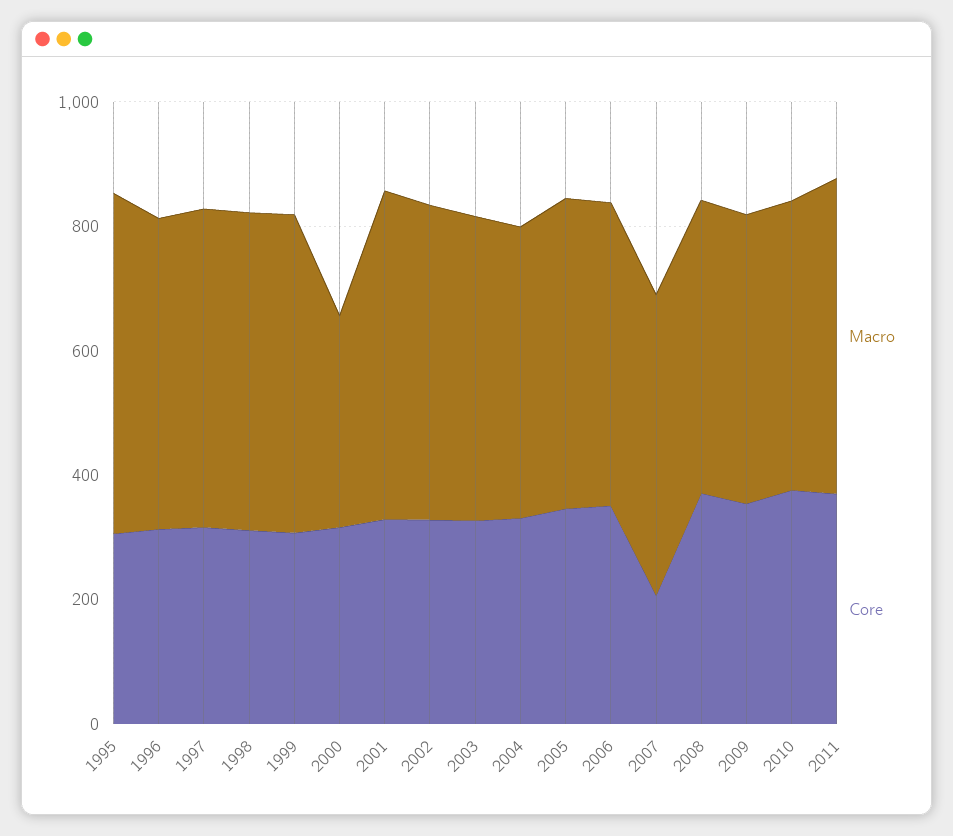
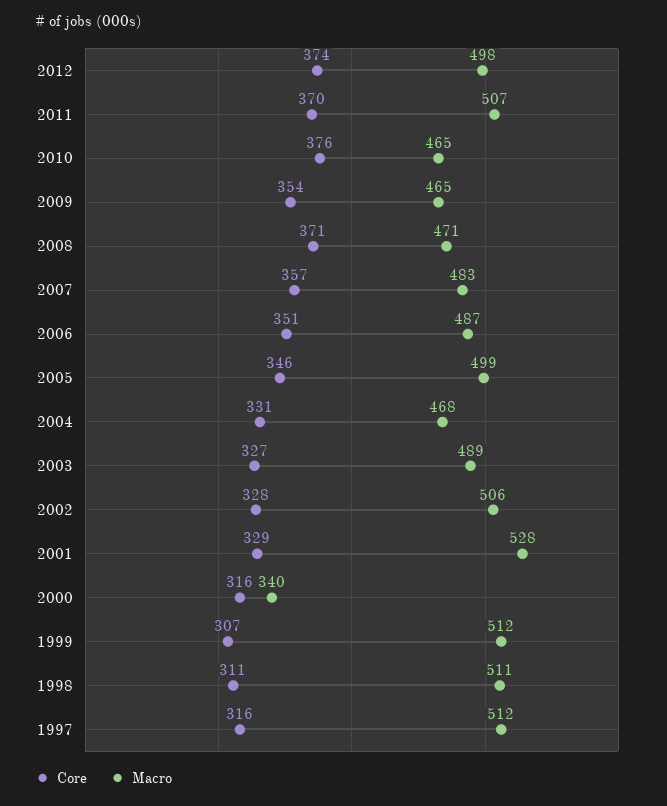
Macro, 1995: 550 -> none
Core, 1995: 300 -> none
Macro, 1996: 500 -> none
Core, 1996: 300 -> none
Core, 2007: 200 -> 357
Core, 2012: none -> 374
Macro, 2012: none -> 498

